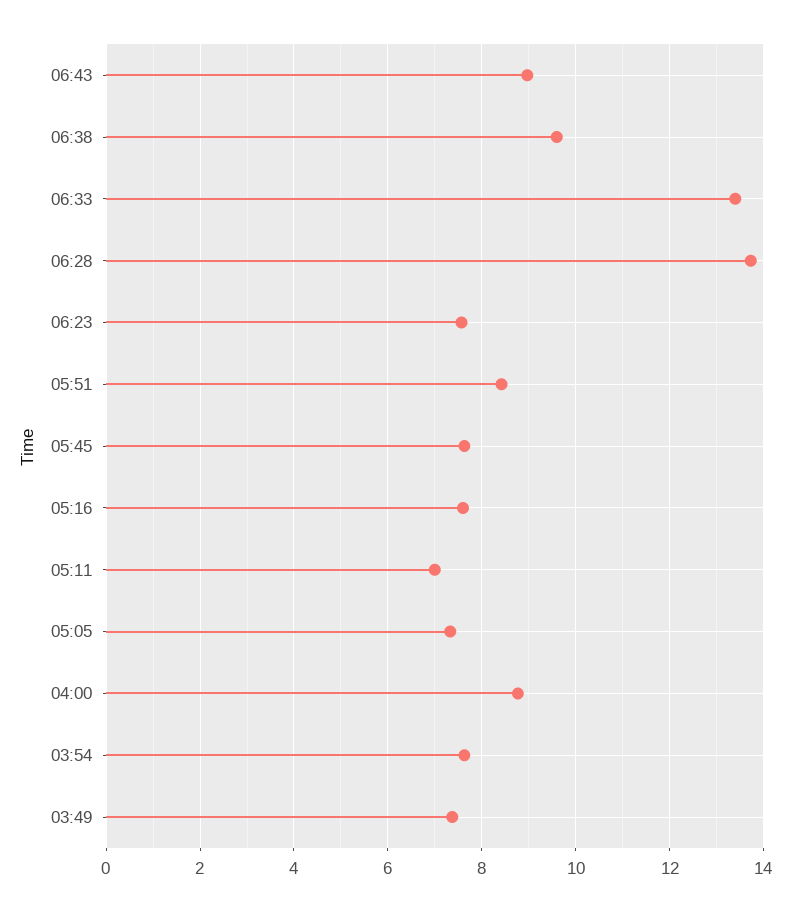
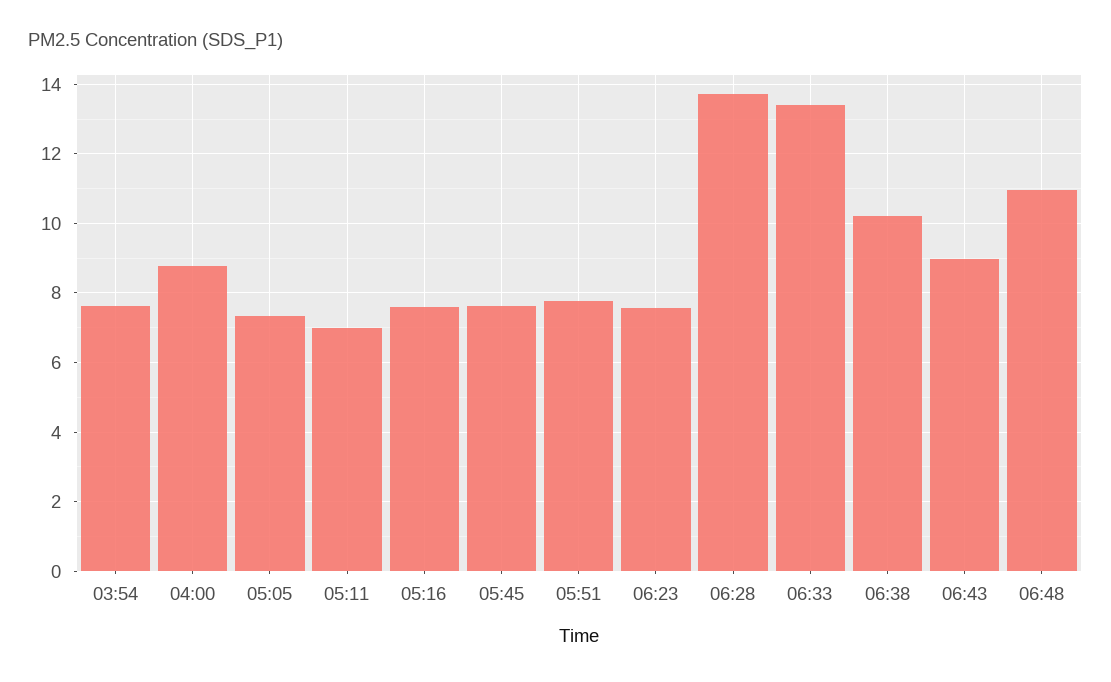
06:38: 9.6 -> 10.2
05:51: 8.4 -> 7.8
03:49: 7.4 -> none
06:48: none -> 11

